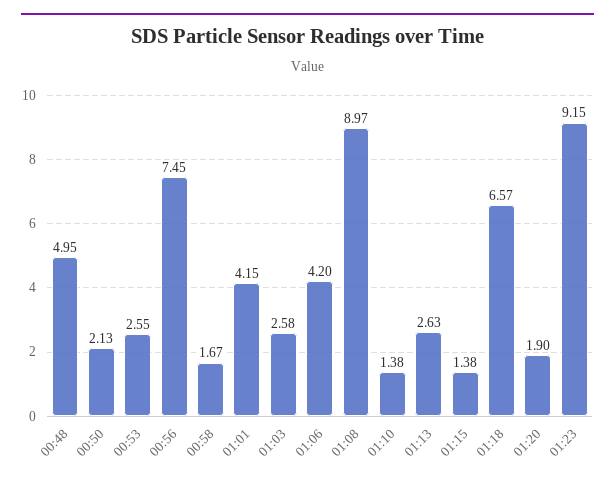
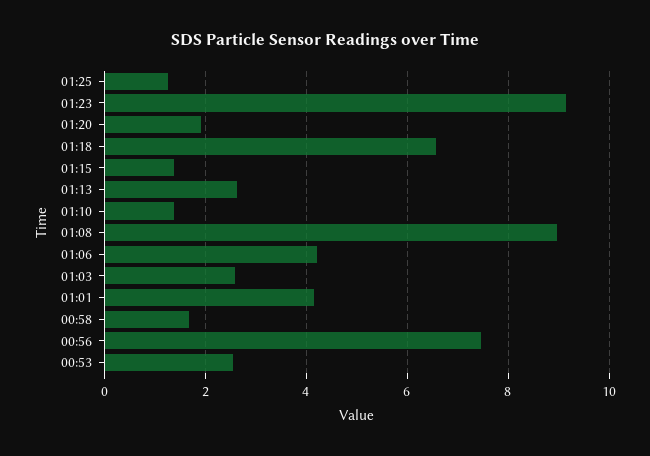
00:48: 4.95 -> none
00:50: 2.13 -> none
01:25: none -> 1.2

